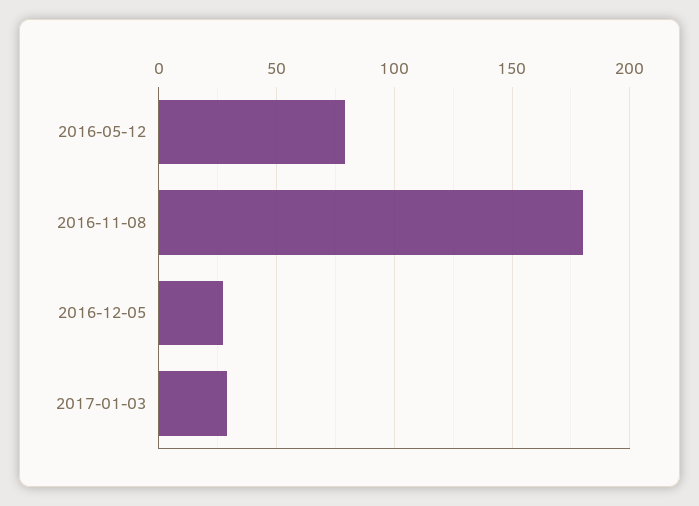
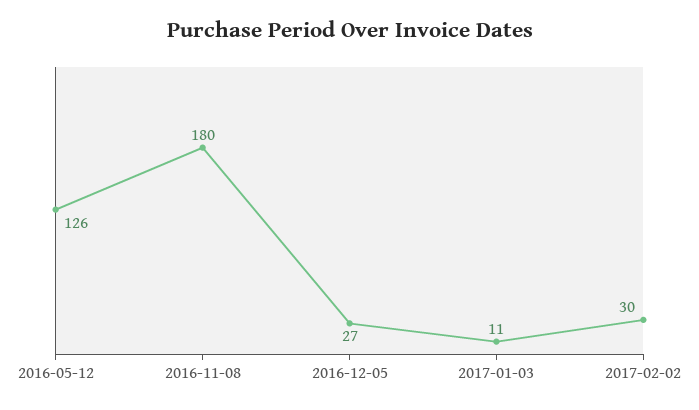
2016-05-12: 80 -> 126
2017-01-03: 30 -> 11
2017-02-02: none -> 30

